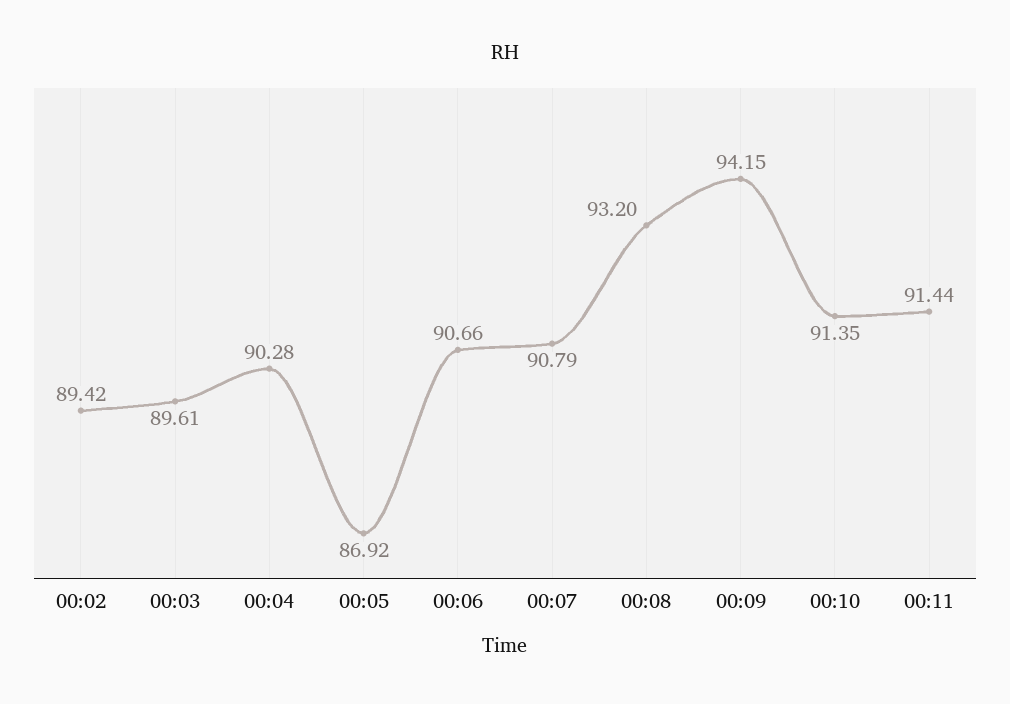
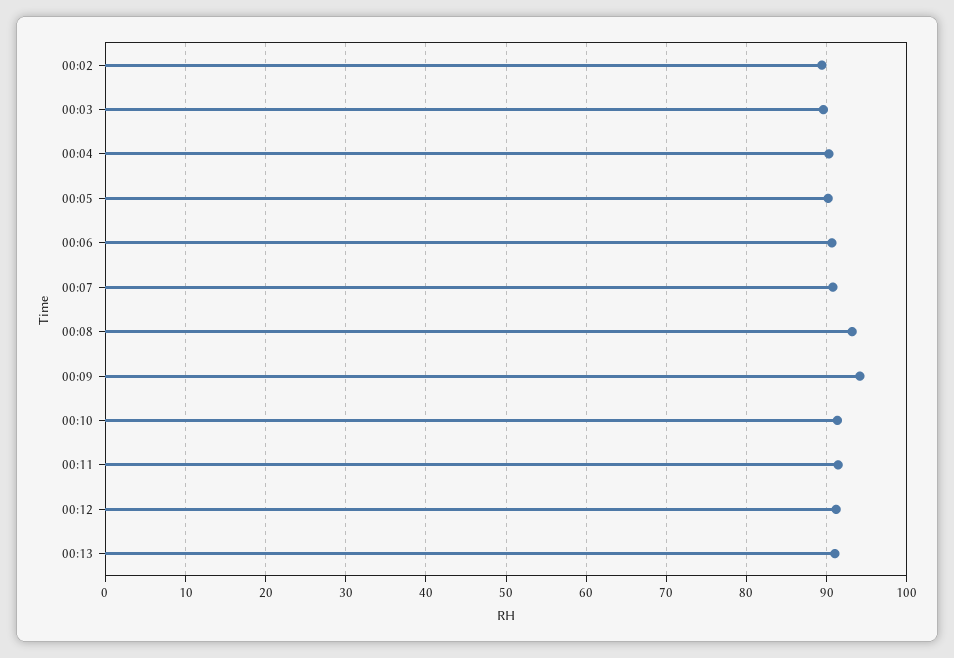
00:05: 86.92 -> 90
00:12: none -> 91
00:13: none -> 91

